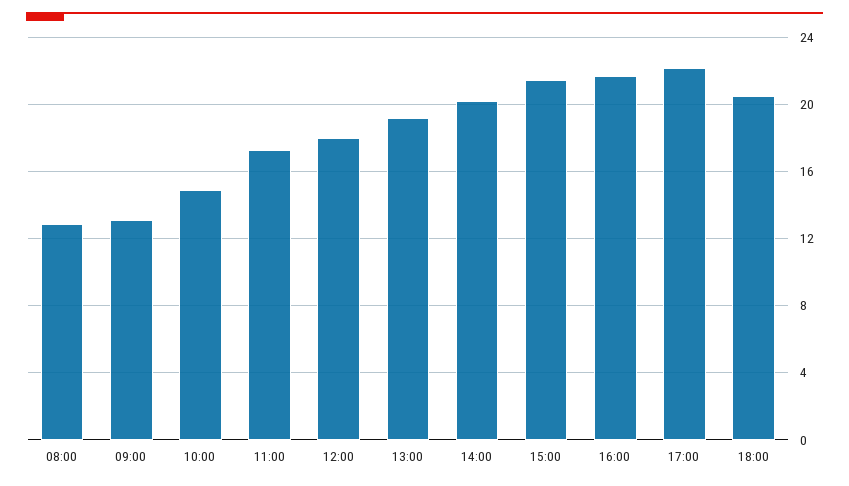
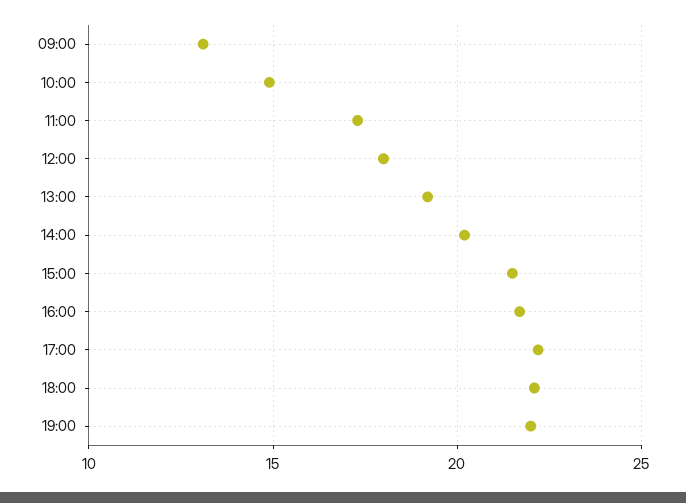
08:00: 13 -> none
18:00: 20.5 -> 22
19:00: none -> 22

